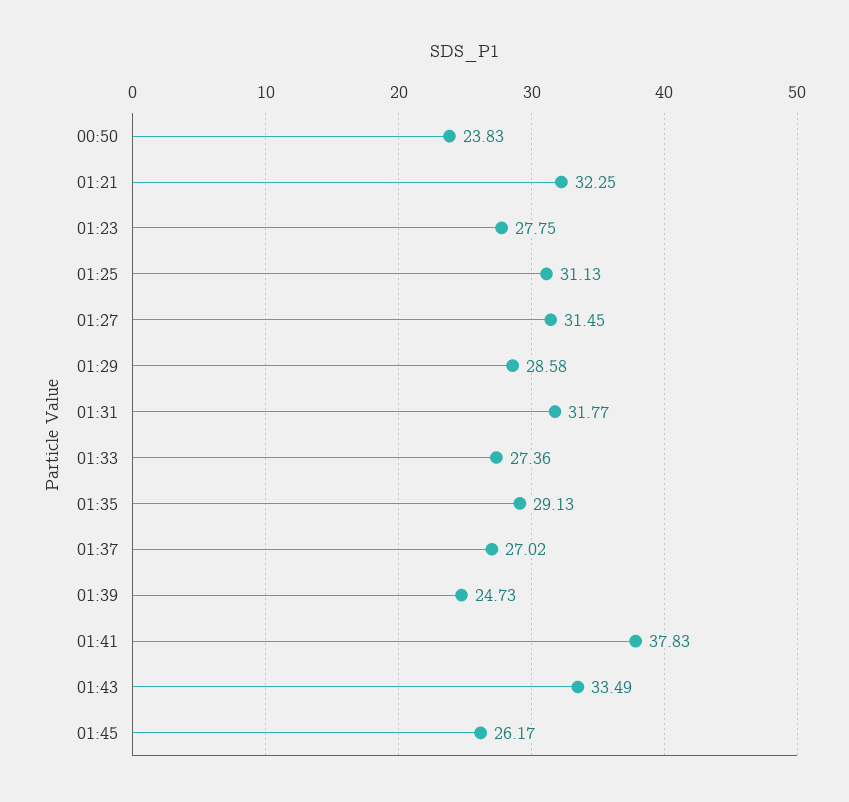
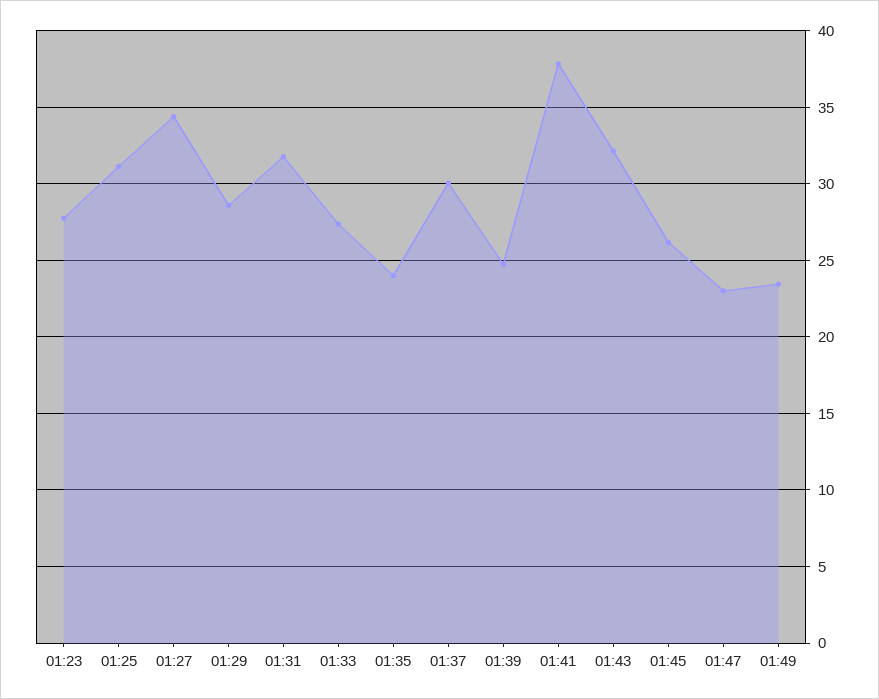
00:50: 23.83 -> none
01:21: 32.25 -> none
01:27: 31.45 -> 34.5
01:35: 29.13 -> 24
01:37: 27.02 -> 30
01:43: 33.49 -> 32
01:47: none -> 23
01:49: none -> 23.5

